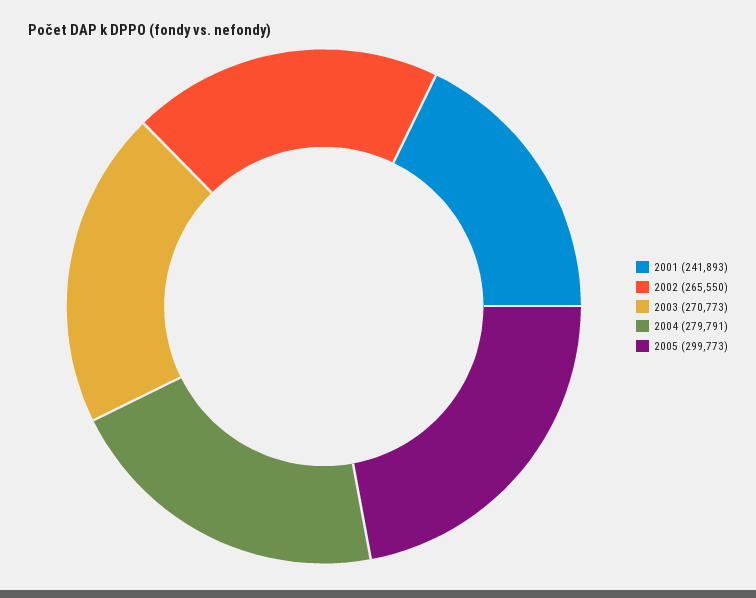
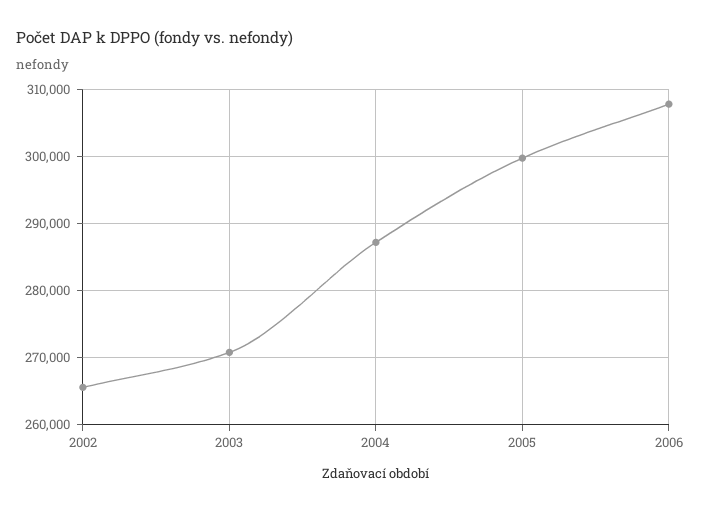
2001: 241893 -> none
2004: 279791 -> 287000
2006: none -> 308000

